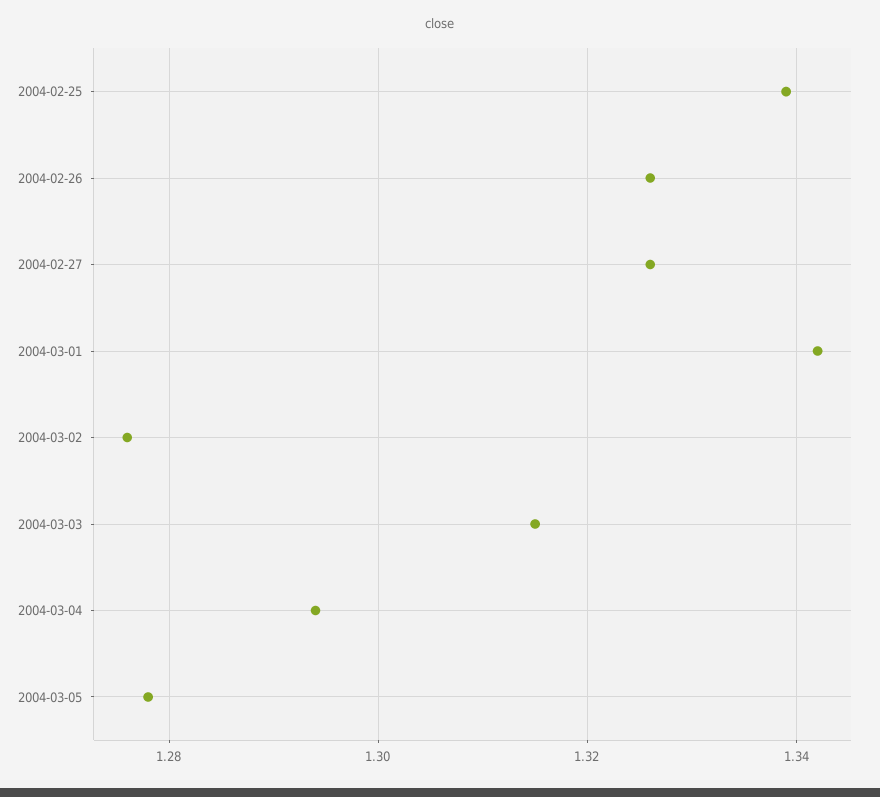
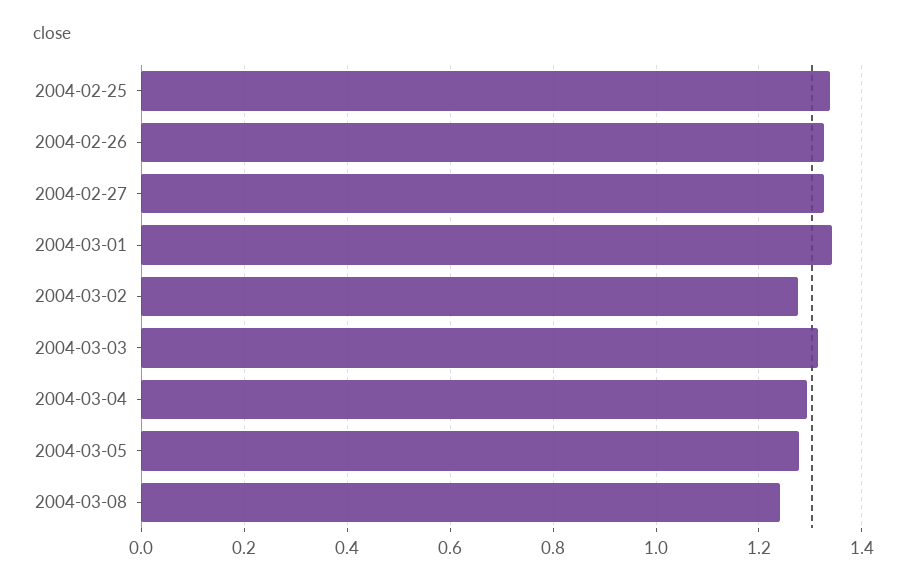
2004-03-08: none -> 1.24

